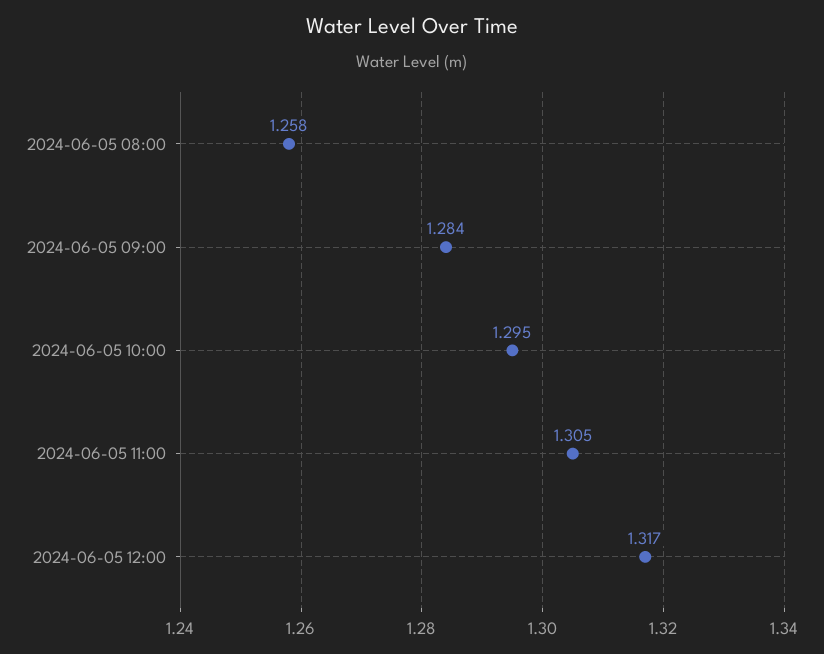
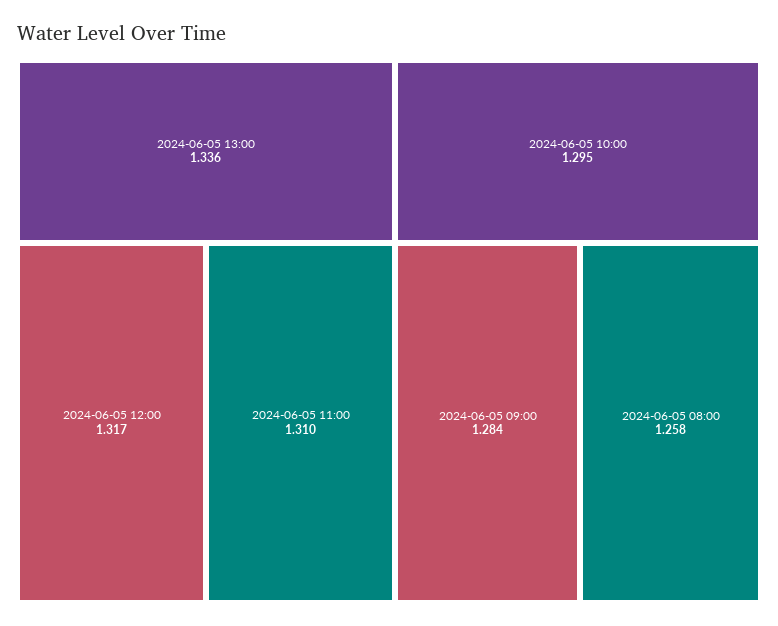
2024-06-05 11:00: 1.305 -> 1.31
2024-06-05 13:00: none -> 1.336

